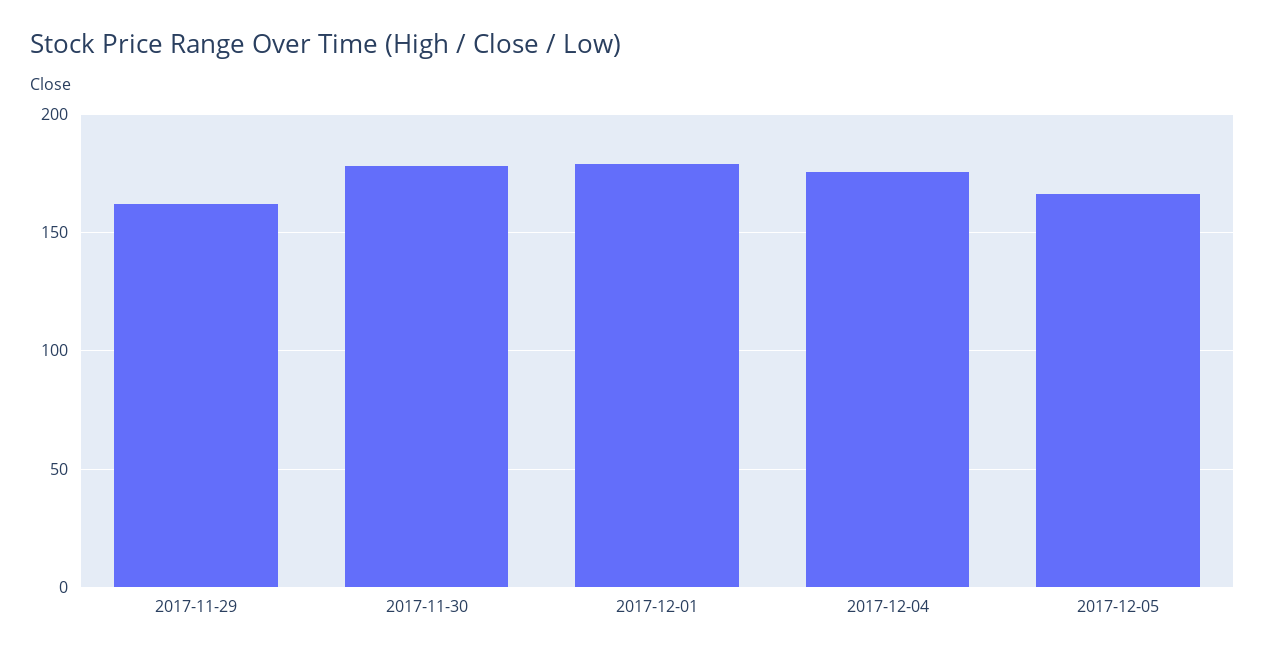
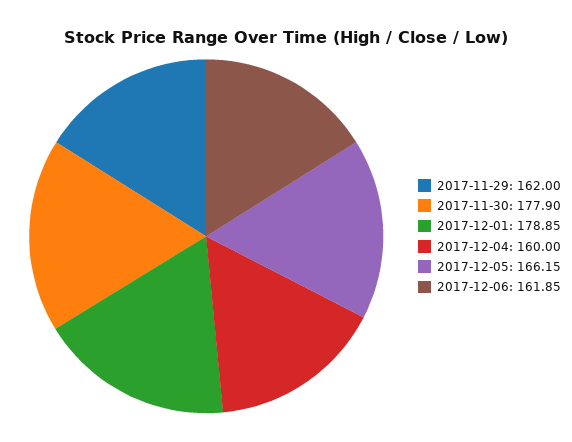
2017-12-04: 175 -> 160
2017-12-06: none -> 161.85

